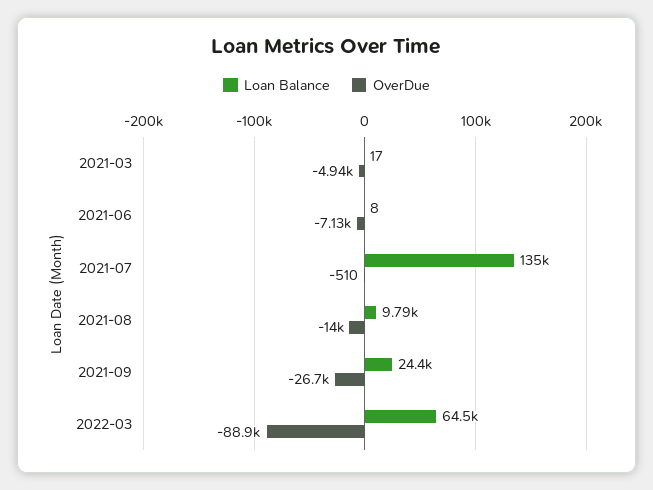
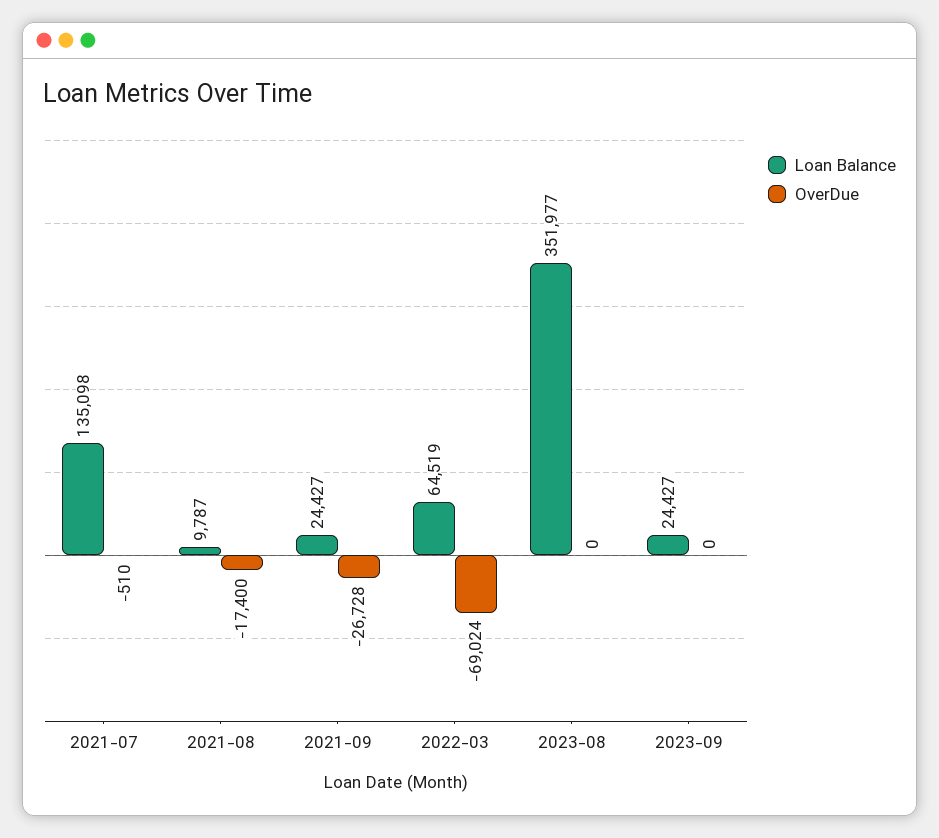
Loan Balance, 2021-03: 17 -> none
OverDue, 2021-03: -4940 -> none
Loan Balance, 2021-06: 8 -> none
OverDue, 2021-06: -7130 -> none
OverDue, 2021-08: -14000 -> -17400
OverDue, 2022-03: -88900 -> -69024
Loan Balance, 2023-08: none -> 351977
OverDue, 2023-08: none -> 0
Loan Balance, 2023-09: none -> 24427
OverDue, 2023-09: none -> 0

